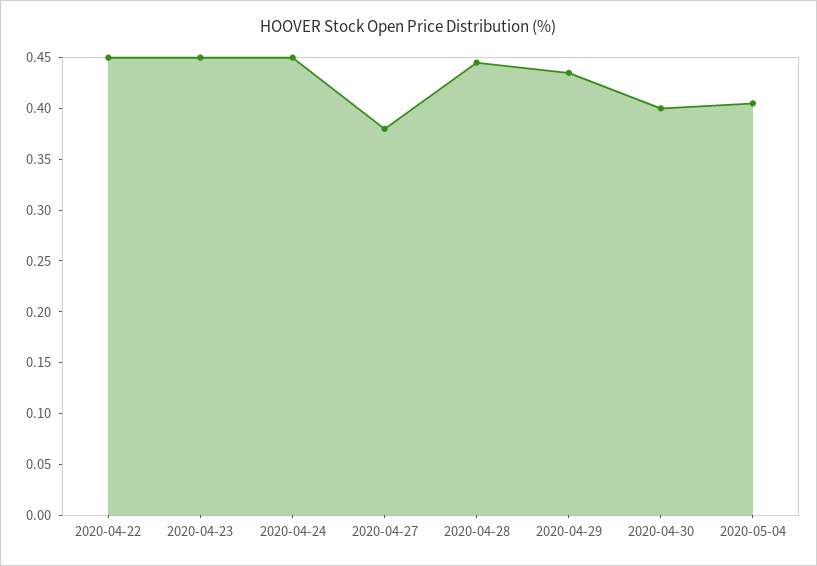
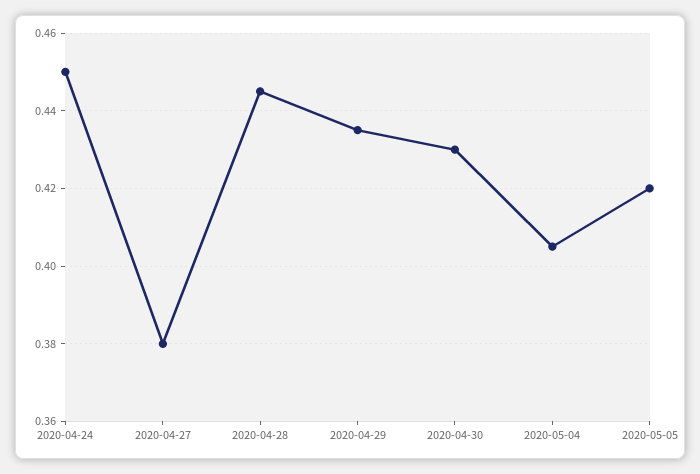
2020-04-22: 0.45 -> none
2020-04-23: 0.45 -> none
2020-04-30: 0.4 -> 0.43
2020-05-05: none -> 0.42

